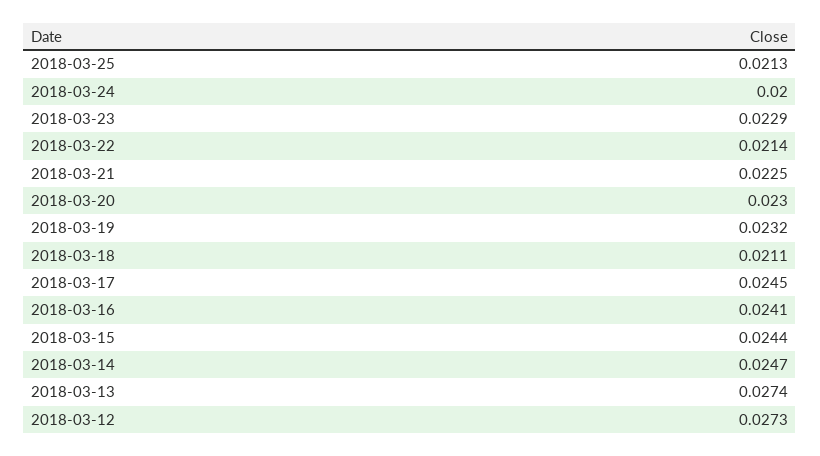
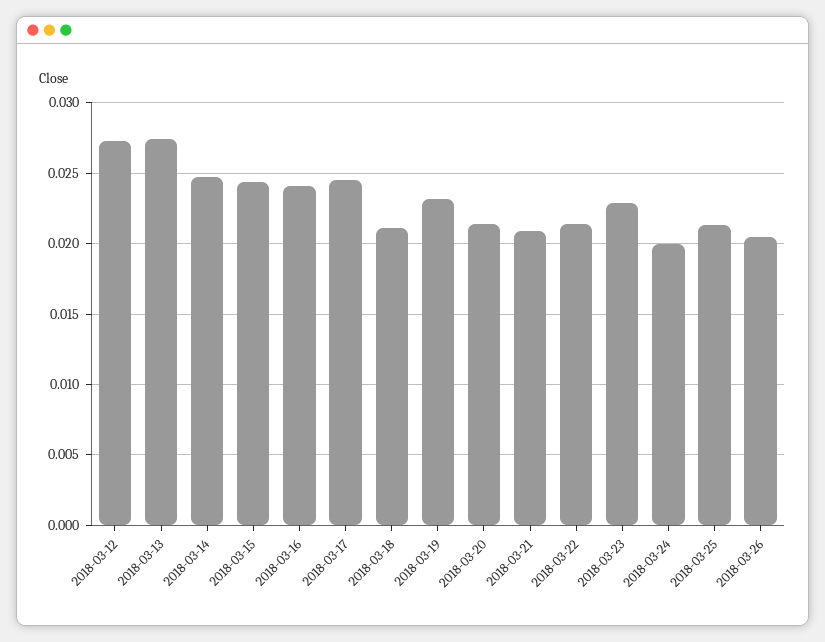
2018-03-21: 0.0225 -> 0.021
2018-03-20: 0.023 -> 0.0215
2018-03-26: none -> 0.0205

